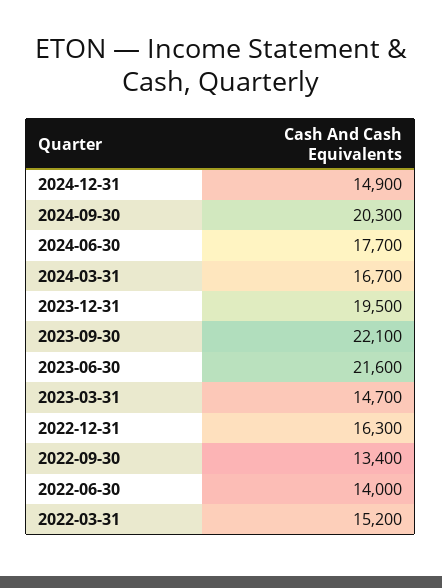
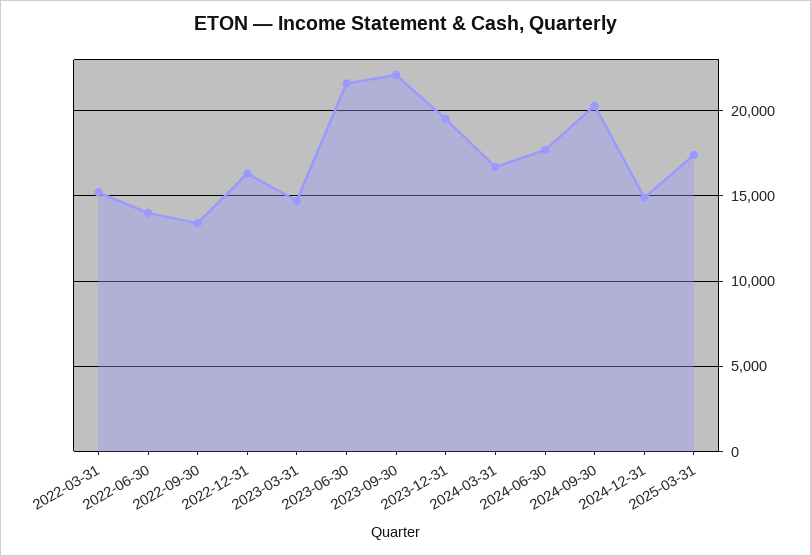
2025-03-31: none -> 17500

